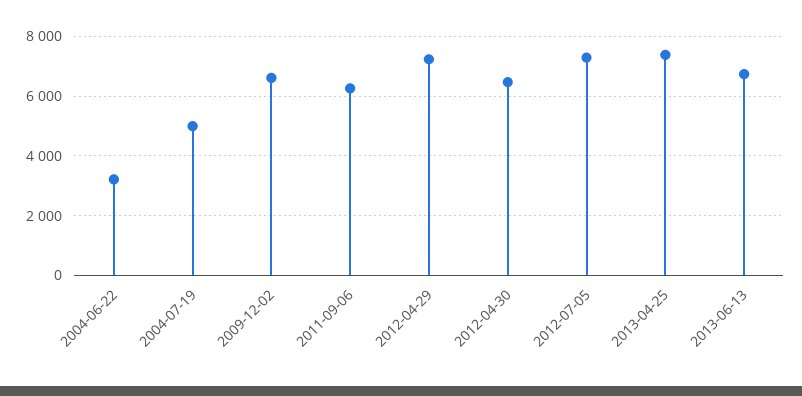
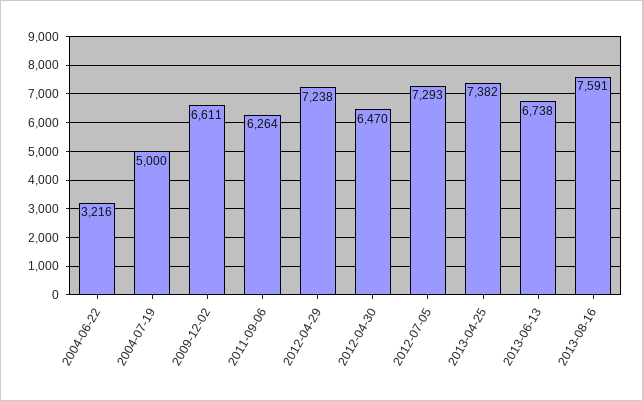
2013-08-16: none -> 7591

